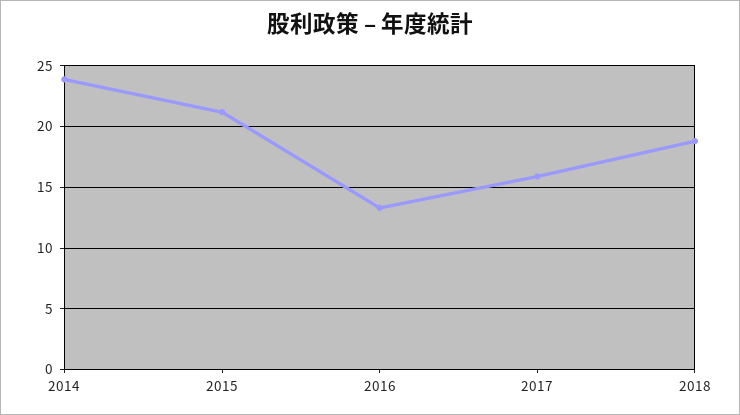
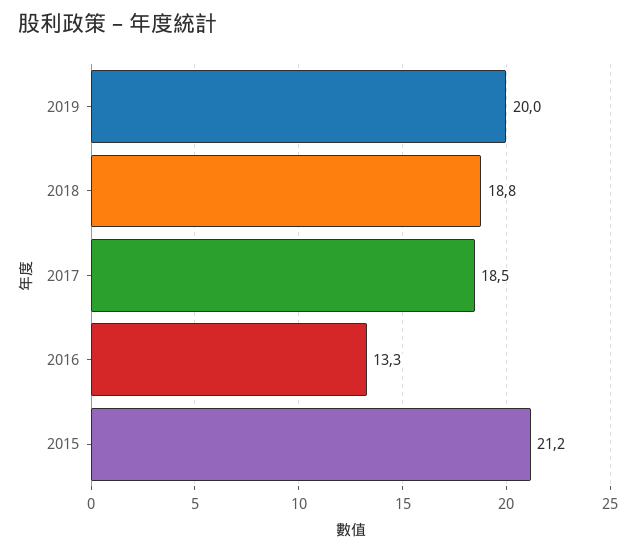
2014: 24 -> none
2017: 16 -> 18.5
2019: none -> 20

